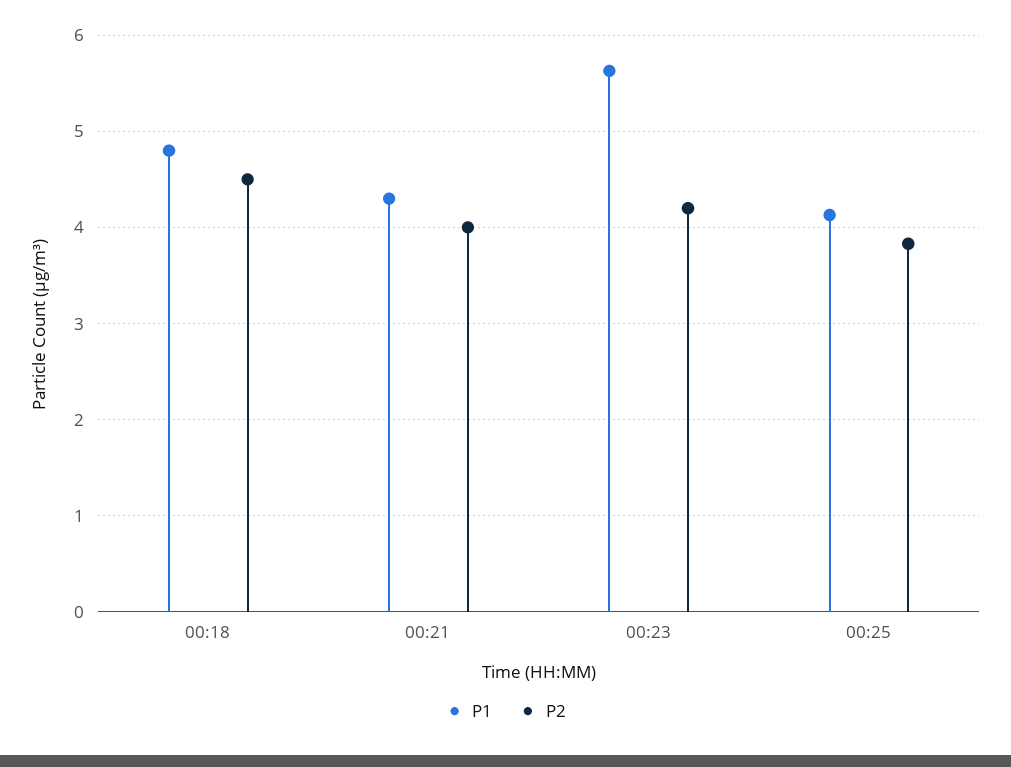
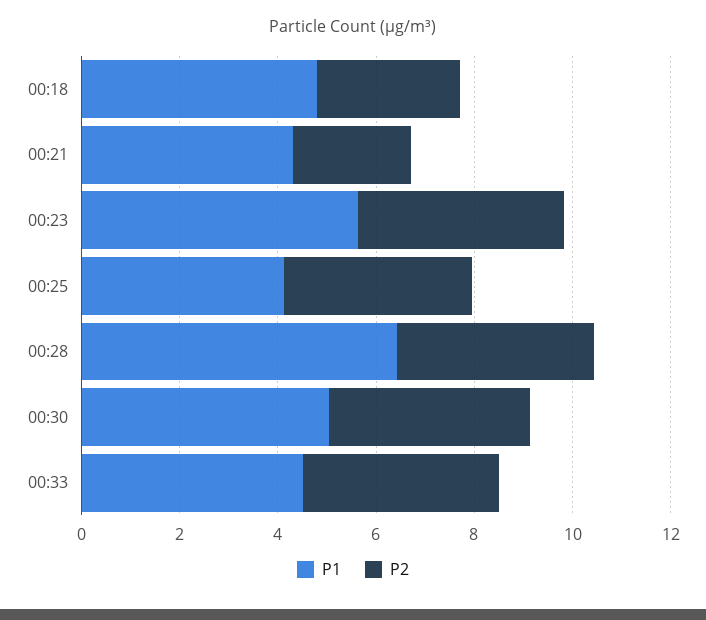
P2, 00:18: 4.5 -> 3
P2, 00:21: 4 -> 2.5
P1, 00:28: none -> 6.5
P2, 00:28: none -> 4
P1, 00:30: none -> 5
P2, 00:30: none -> 4
P1, 00:33: none -> 4.5
P2, 00:33: none -> 4

